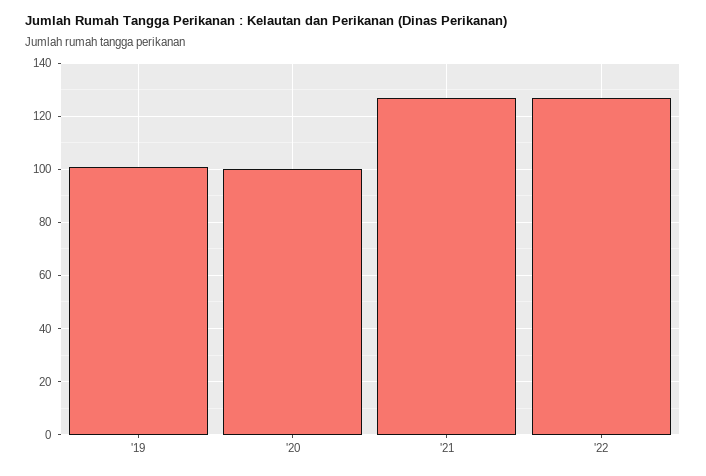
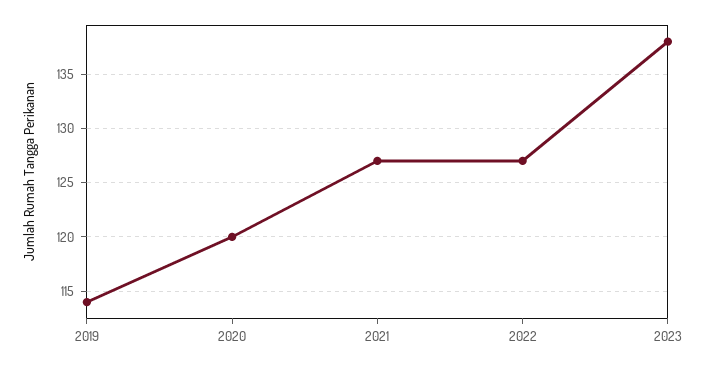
'19: 100 -> 114
'20: 100 -> 120
2023: none -> 138

